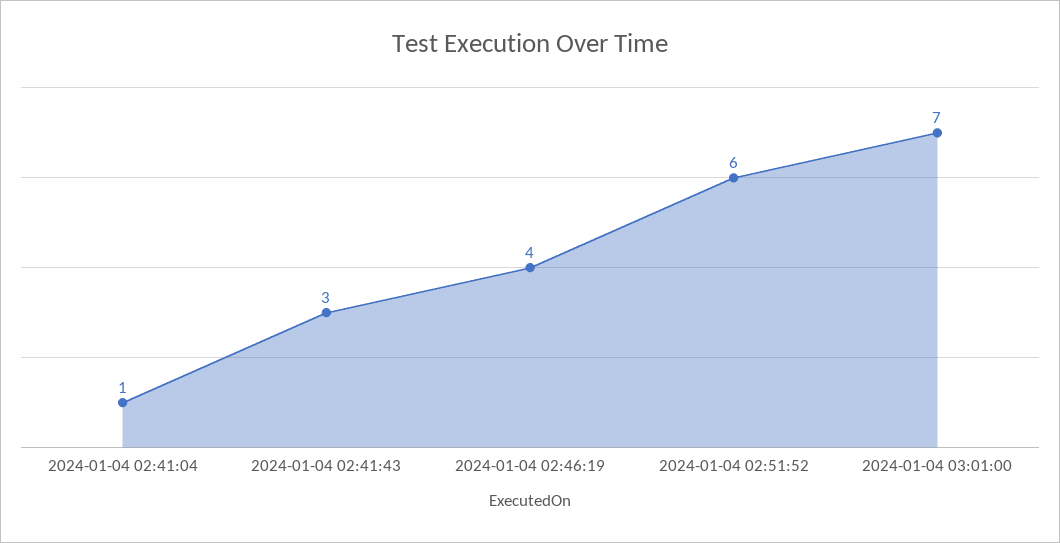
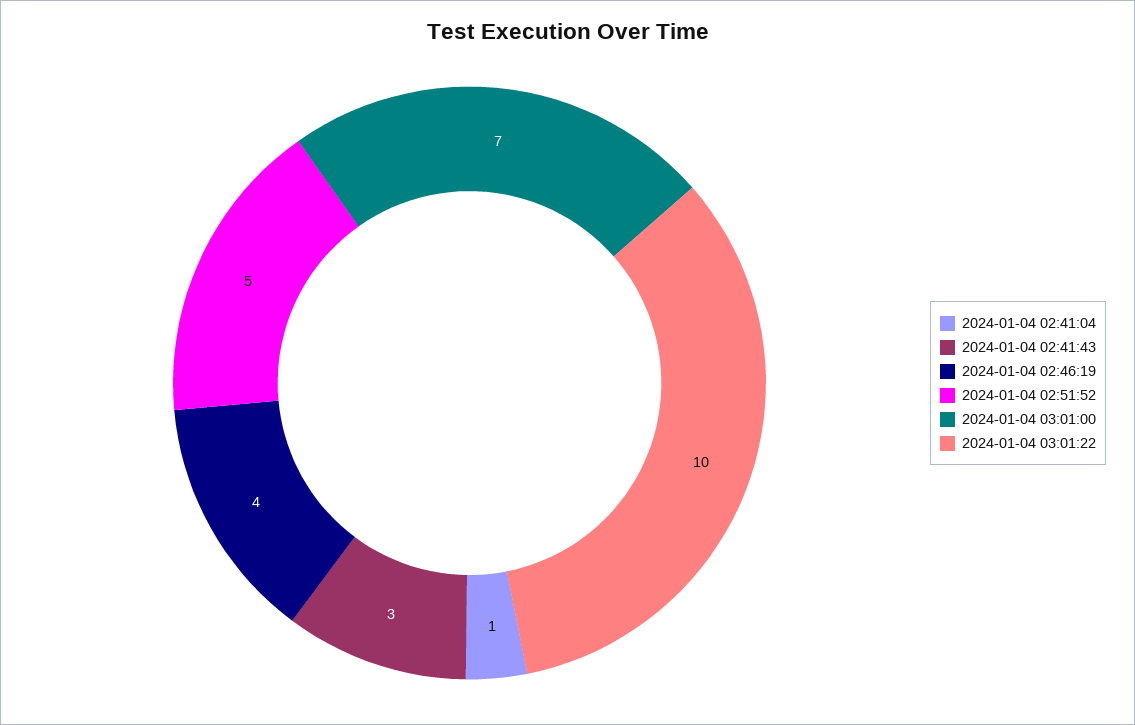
2024-01-04 02:51:52: 6 -> 5
2024-01-04 03:01:22: none -> 10

